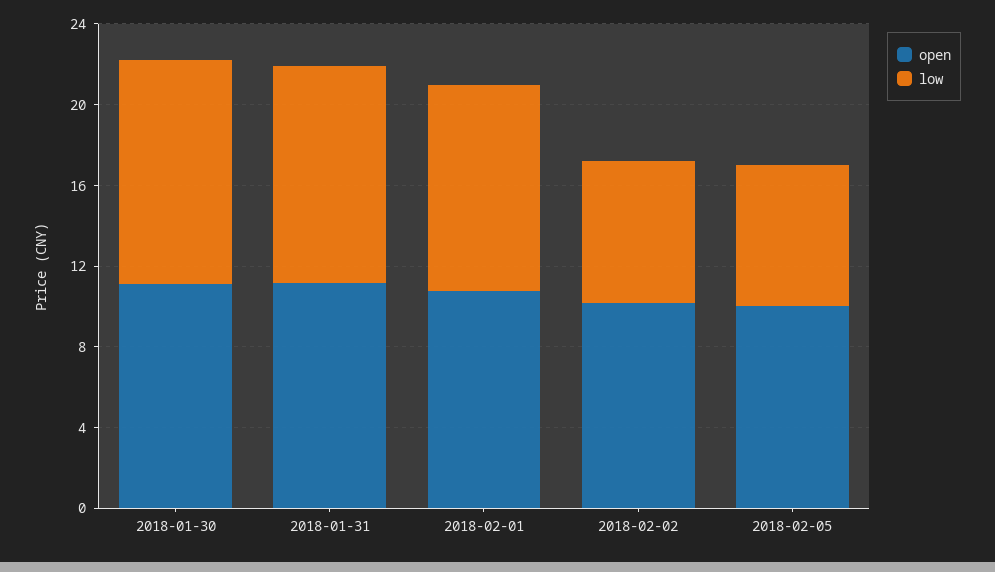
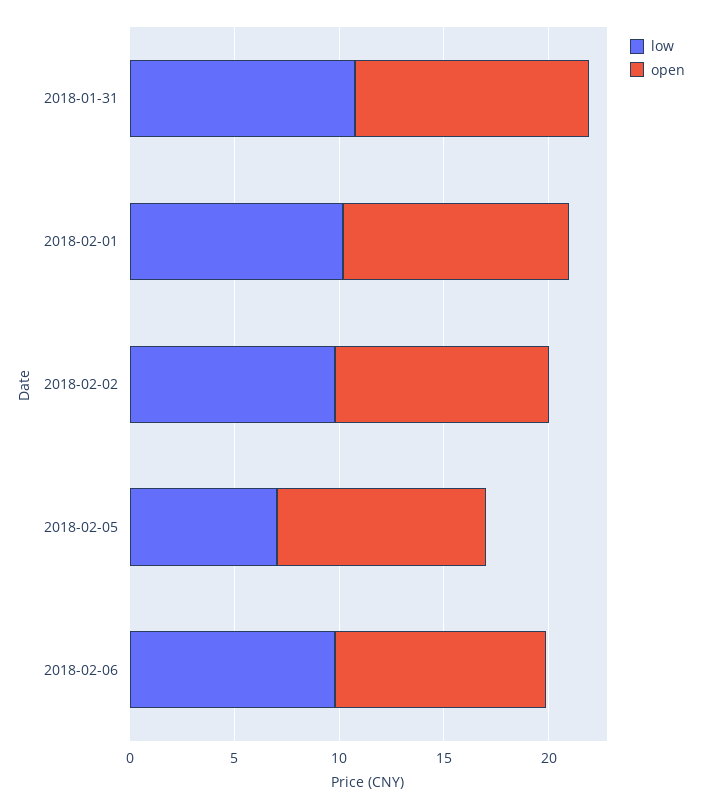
open, 2018-01-30: 11 -> none
low, 2018-01-30: 11 -> none
low, 2018-02-02: 7 -> 10
low, 2018-02-06: none -> 10
open, 2018-02-06: none -> 10

